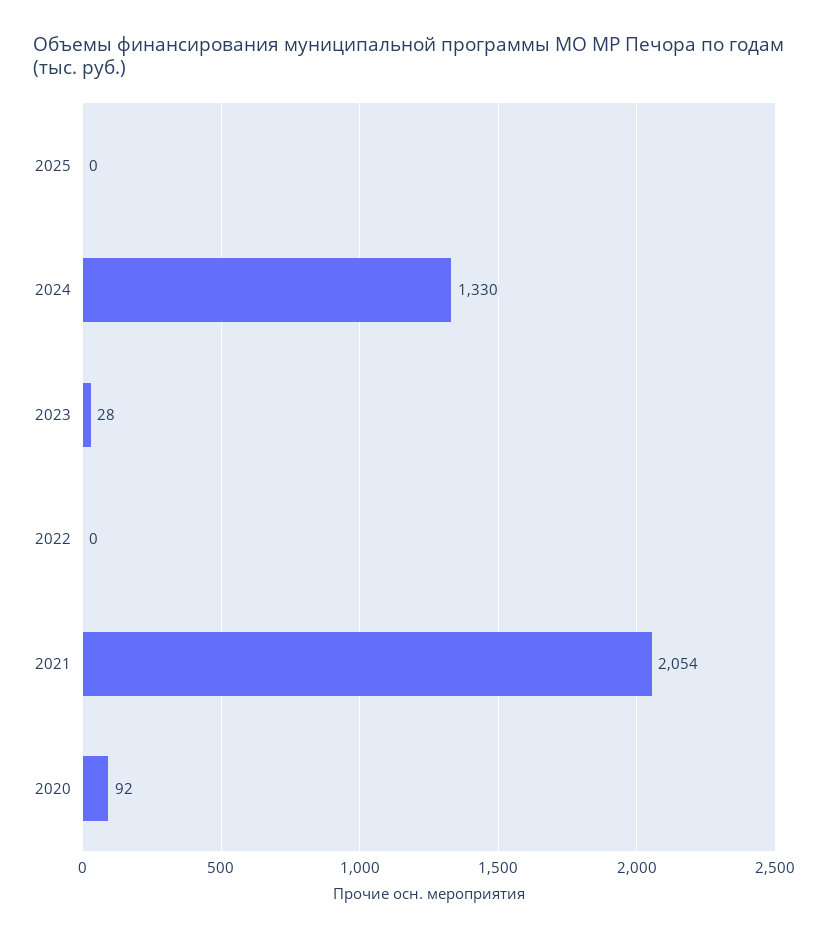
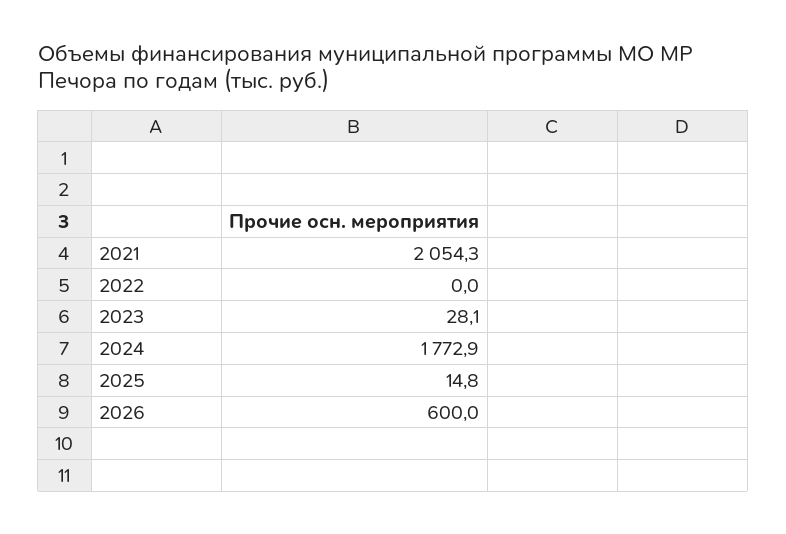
2025: 0 -> 14.8
2024: 1330 -> 1772.9
2020: 92 -> none
2026: none -> 600

